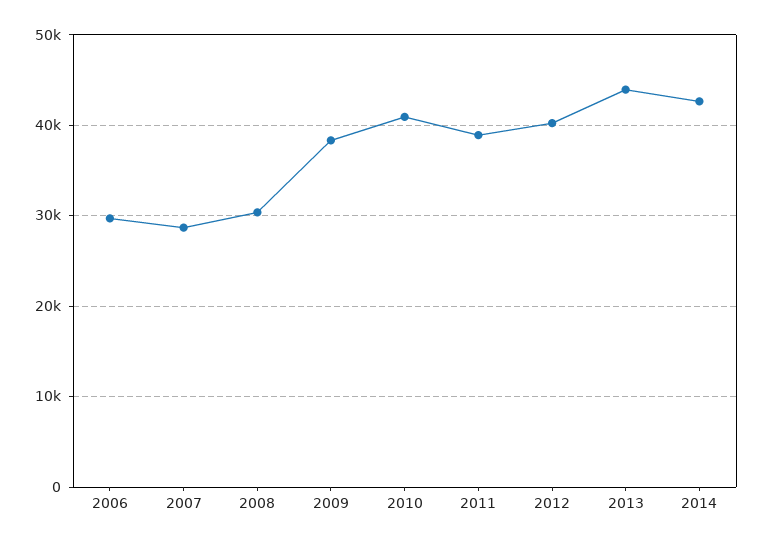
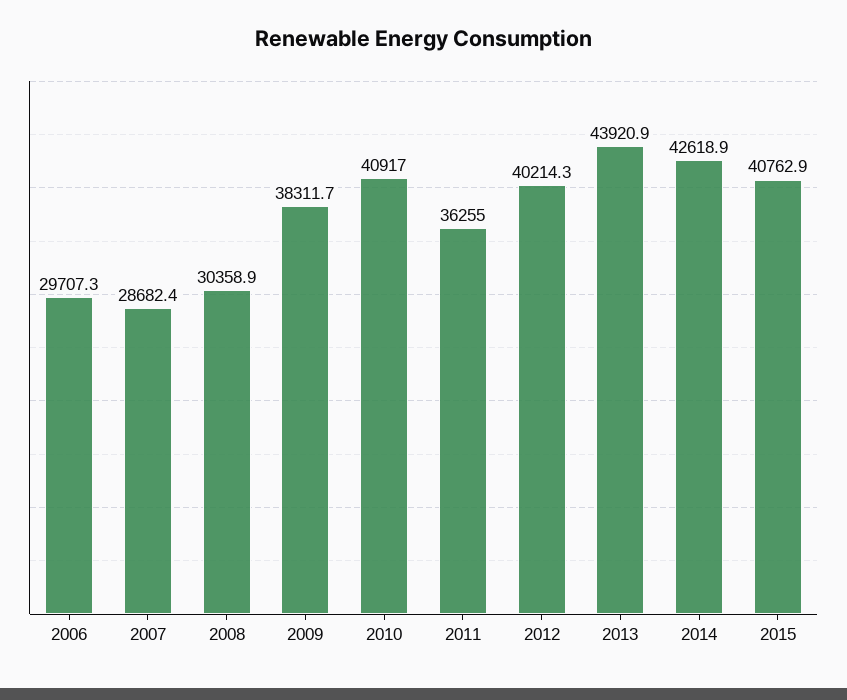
2011: 39000 -> 36255
2015: none -> 40762.9

